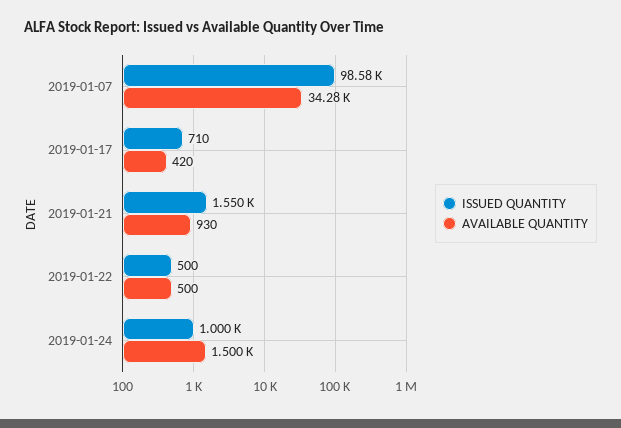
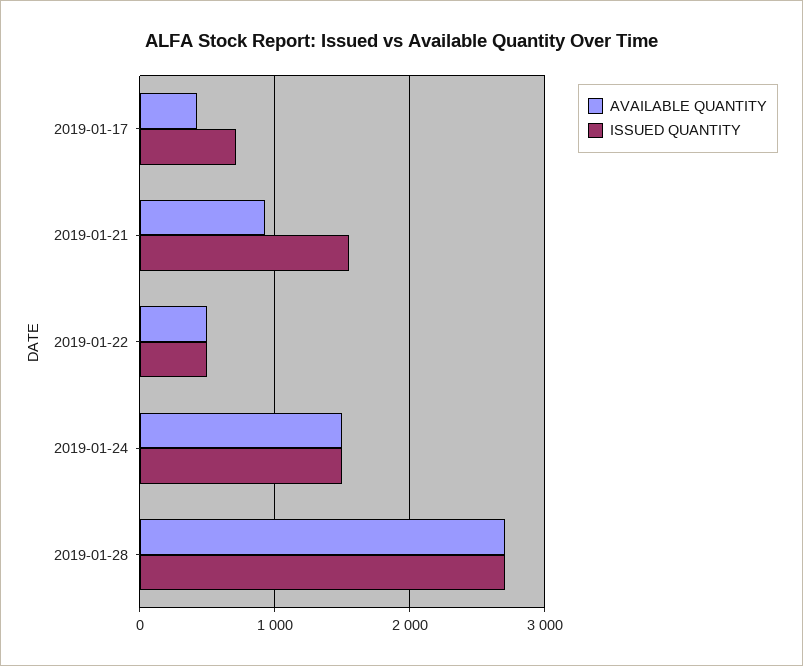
ISSUED QUANTITY, 2019-01-07: 98580 -> none
AVAILABLE QUANTITY, 2019-01-07: 34280 -> none
ISSUED QUANTITY, 2019-01-24: 1000 -> 1500
AVAILABLE QUANTITY, 2019-01-28: none -> 2700
ISSUED QUANTITY, 2019-01-28: none -> 2700

